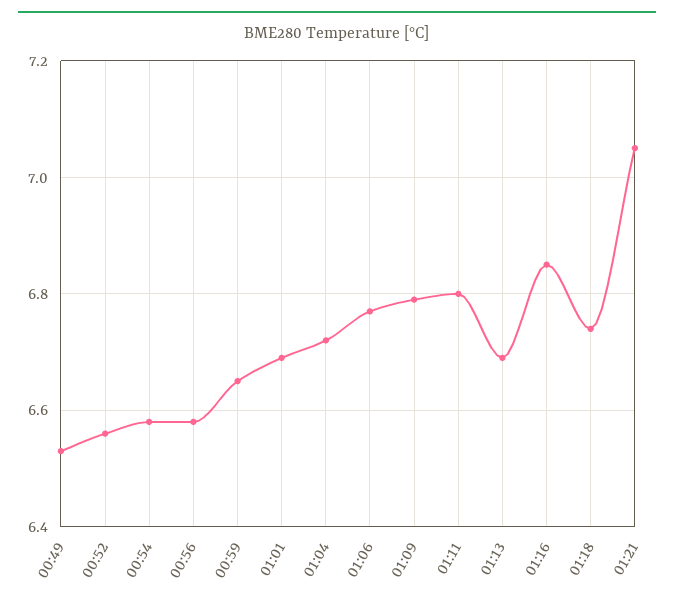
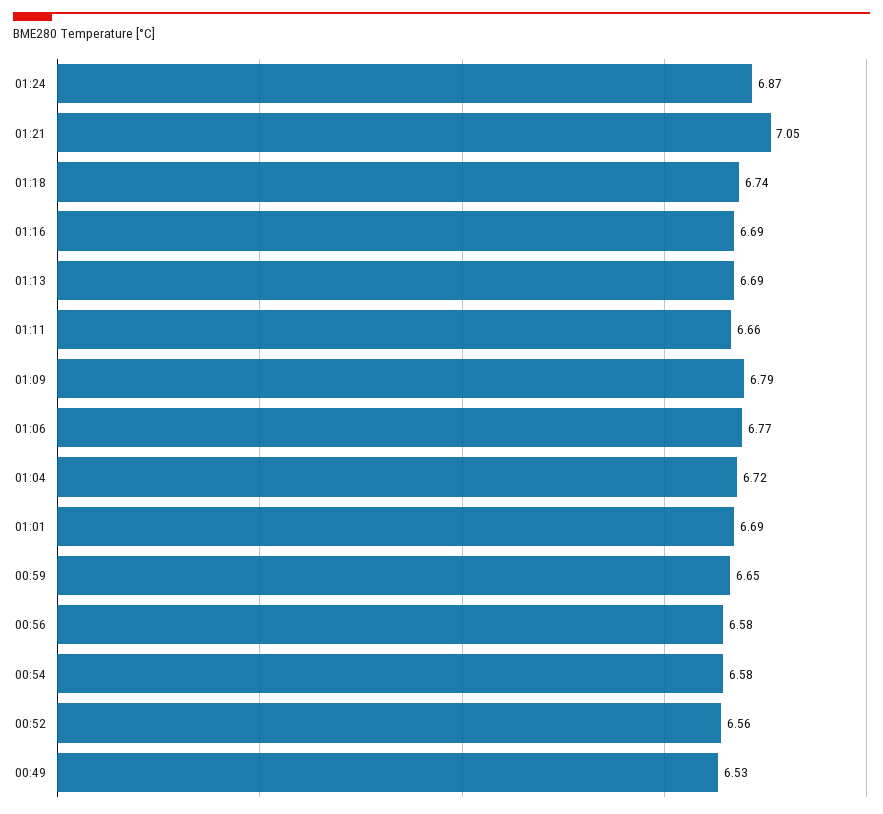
01:11: 6.8 -> 6.66
01:16: 6.85 -> 6.69
01:24: none -> 6.87

